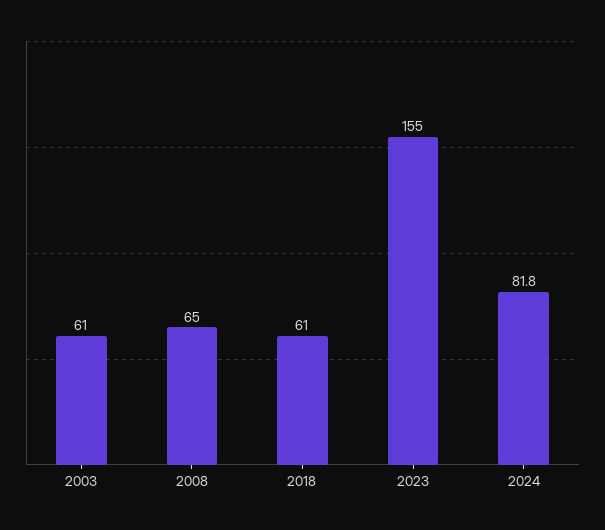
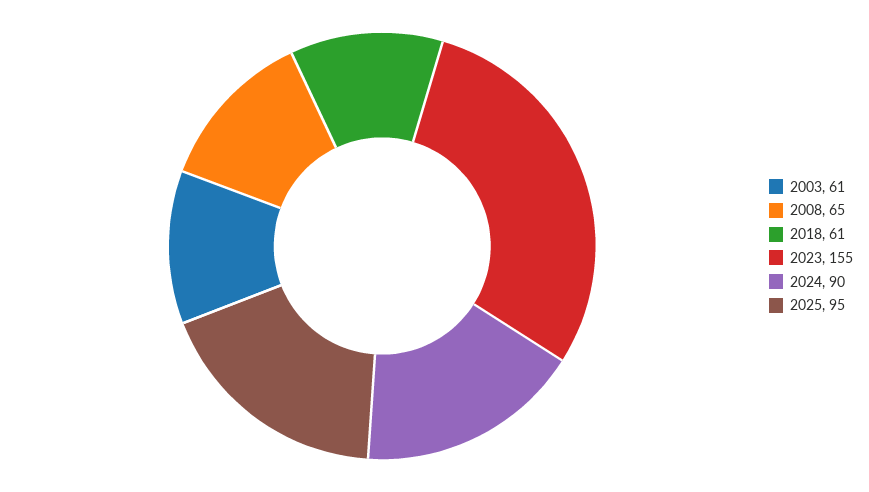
2024: 81.8 -> 90
2025: none -> 95

